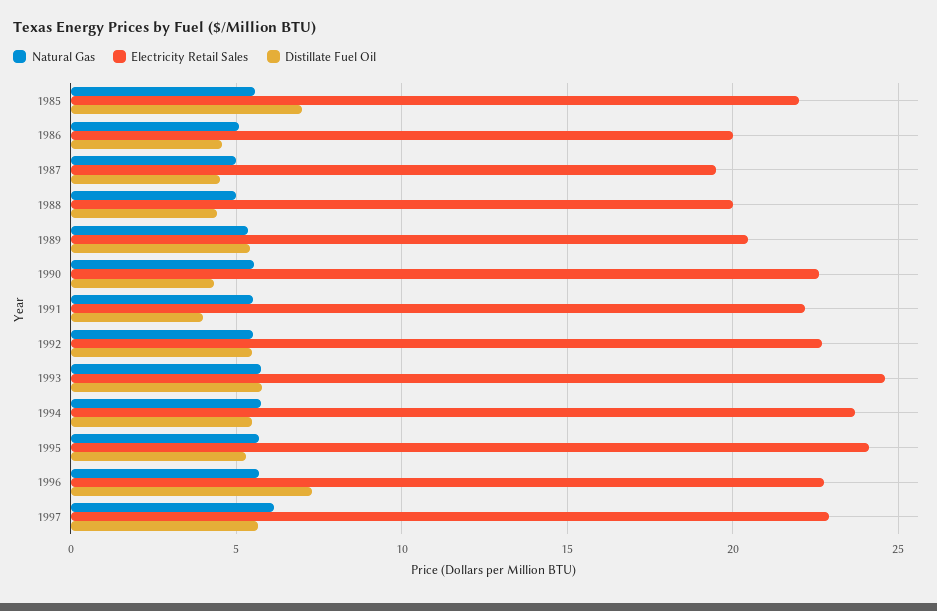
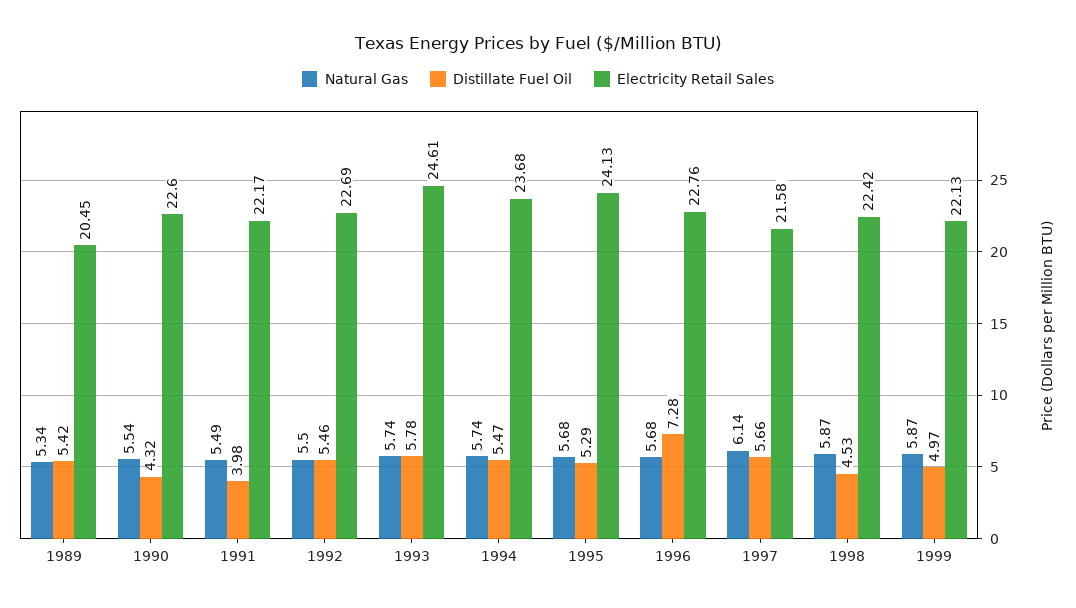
Natural Gas, 1985: 5.5 -> none
Electricity Retail Sales, 1985: 22 -> none
Distillate Fuel Oil, 1985: 7 -> none
Natural Gas, 1986: 5 -> none
Electricity Retail Sales, 1986: 20 -> none
Distillate Fuel Oil, 1986: 4.5 -> none
Natural Gas, 1987: 5 -> none
Electricity Retail Sales, 1987: 19.5 -> none
Distillate Fuel Oil, 1987: 4.5 -> none
Natural Gas, 1988: 5 -> none
Electricity Retail Sales, 1988: 20 -> none
Distillate Fuel Oil, 1988: 4.5 -> none
Electricity Retail Sales, 1997: 23 -> 21.58
Natural Gas, 1998: none -> 5.87
Distillate Fuel Oil, 1998: none -> 4.53
Electricity Retail Sales, 1998: none -> 22.42
Natural Gas, 1999: none -> 5.87
Distillate Fuel Oil, 1999: none -> 4.97
Electricity Retail Sales, 1999: none -> 22.13

